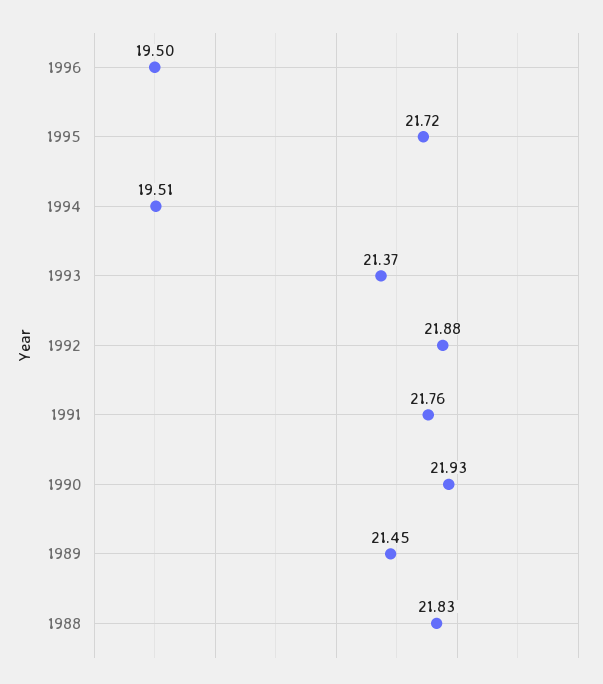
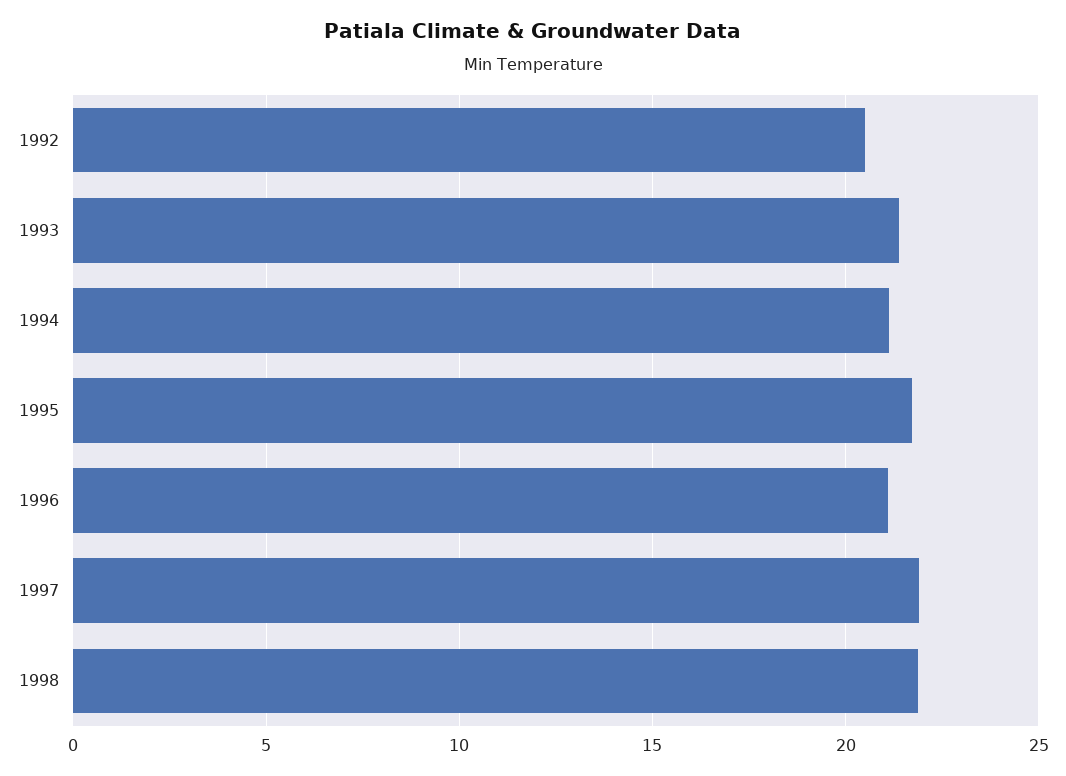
1996: 19.5 -> 21
1994: 19.51 -> 21
1992: 21.88 -> 20.5
1991: 21.76 -> none
1990: 21.93 -> none
1989: 21.45 -> none
1988: 21.83 -> none
1997: none -> 22
1998: none -> 22

